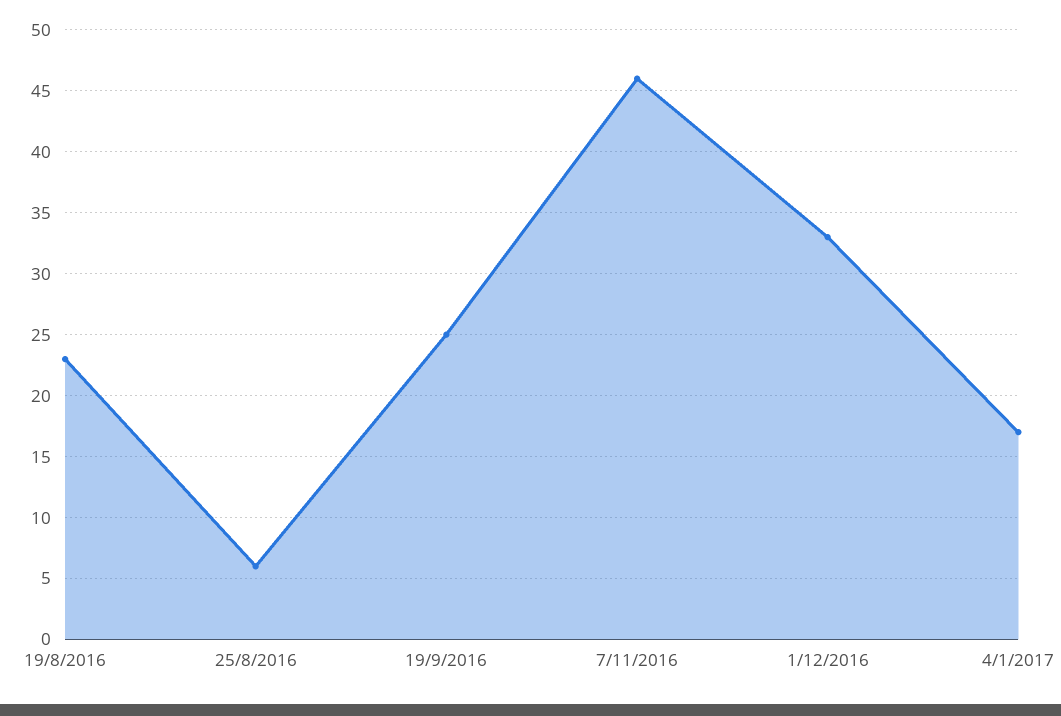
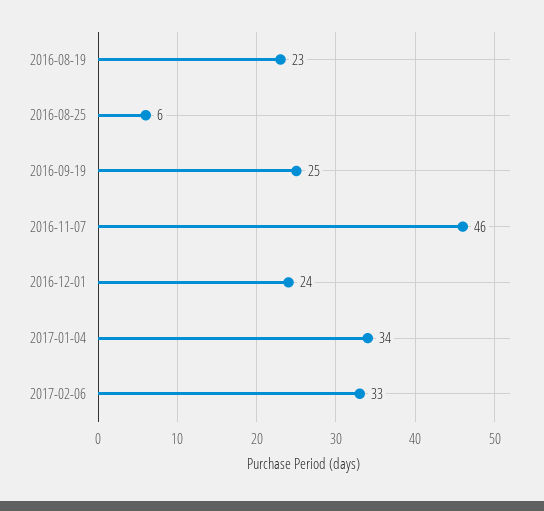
1/12/2016: 33 -> 24
4/1/2017: 17 -> 34
2017-02-06: none -> 33

